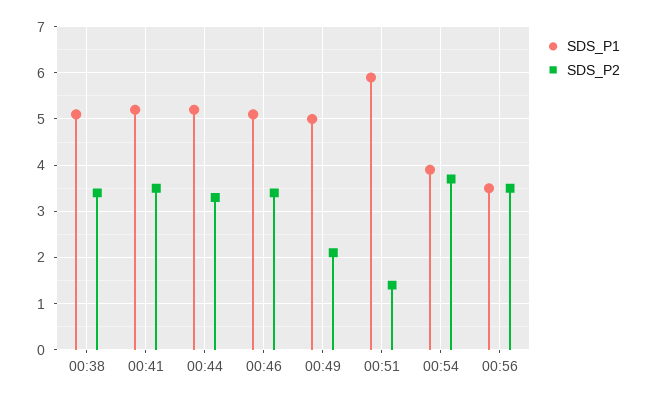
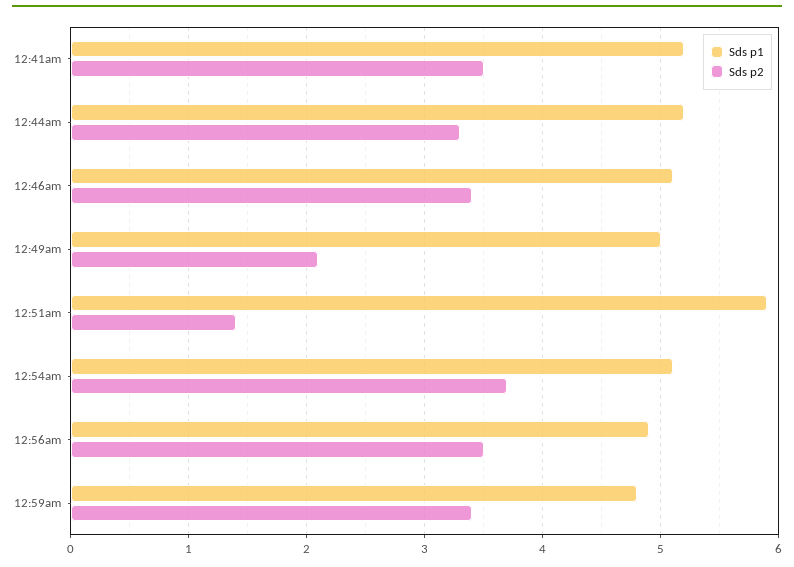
SDS_P1, 00:38: 5 -> none
SDS_P2, 00:38: 3.5 -> none
SDS_P1, 00:54: 4 -> 5.1
SDS_P1, 00:56: 3.5 -> 4.9
SDS_P1, 12:59am: none -> 4.8
SDS_P2, 12:59am: none -> 3.4

